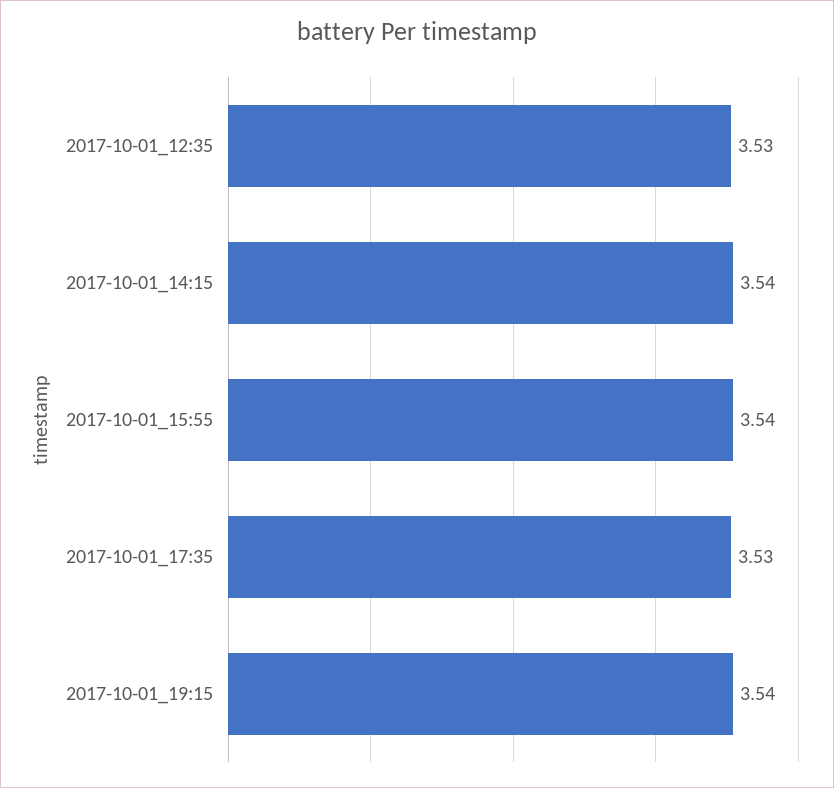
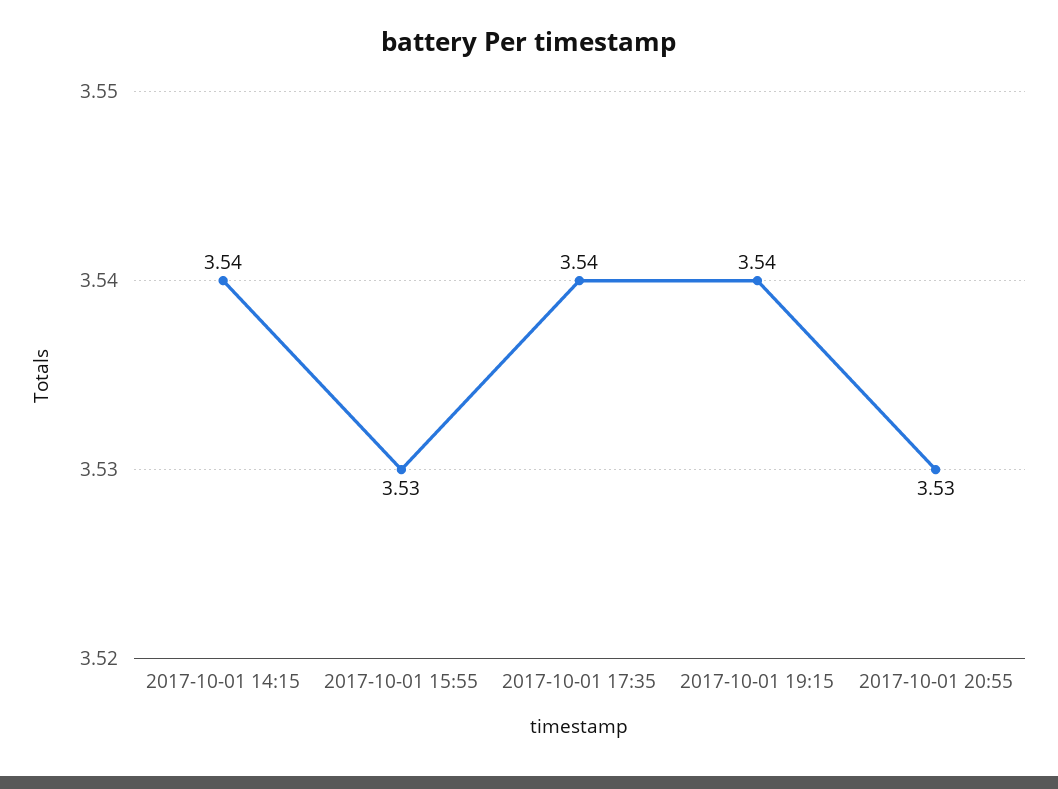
2017-10-01_12:35: 3.53 -> none
2017-10-01_15:55: 3.54 -> 3.53
2017-10-01_17:35: 3.53 -> 3.54
2017-10-01 20:55: none -> 3.53

